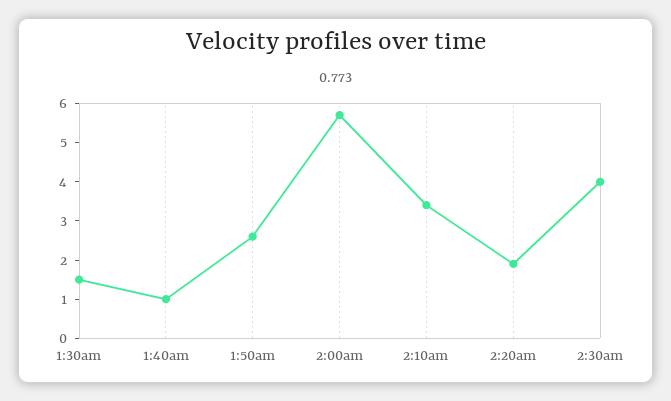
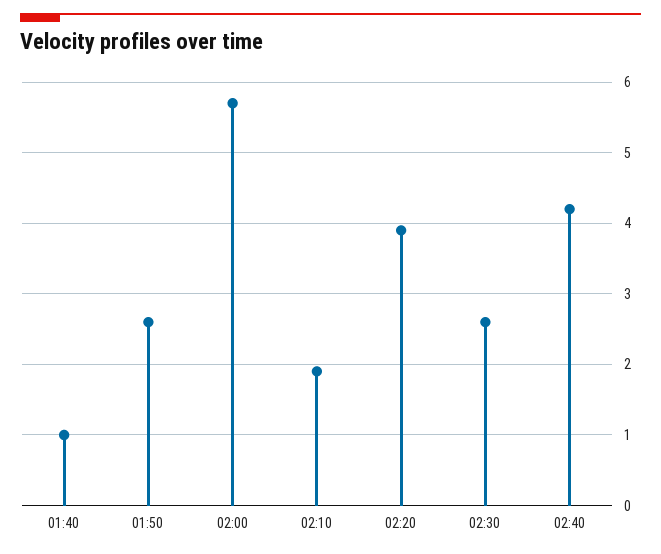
1:30am: 1.5 -> none
2:10am: 3.5 -> 1.9
2:20am: 2 -> 3.9
2:30am: 4 -> 2.6
02:40: none -> 4.2

